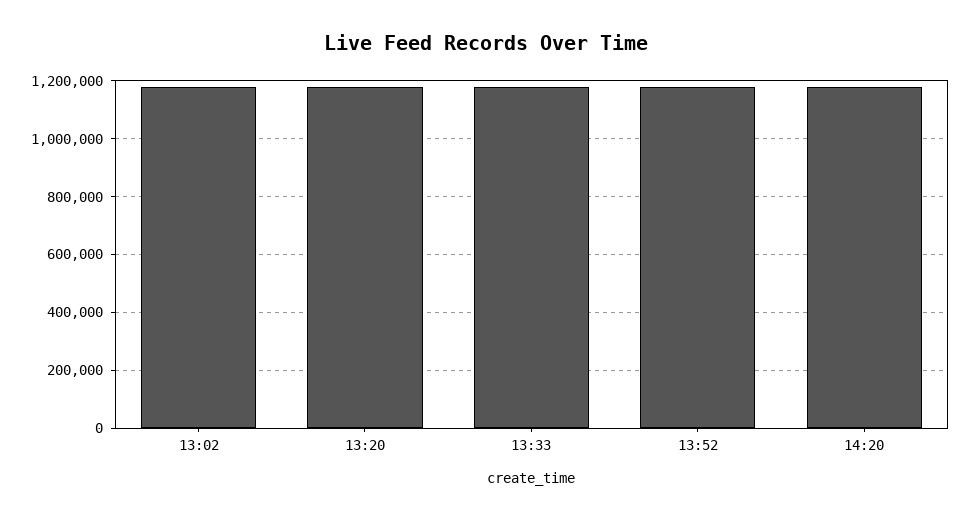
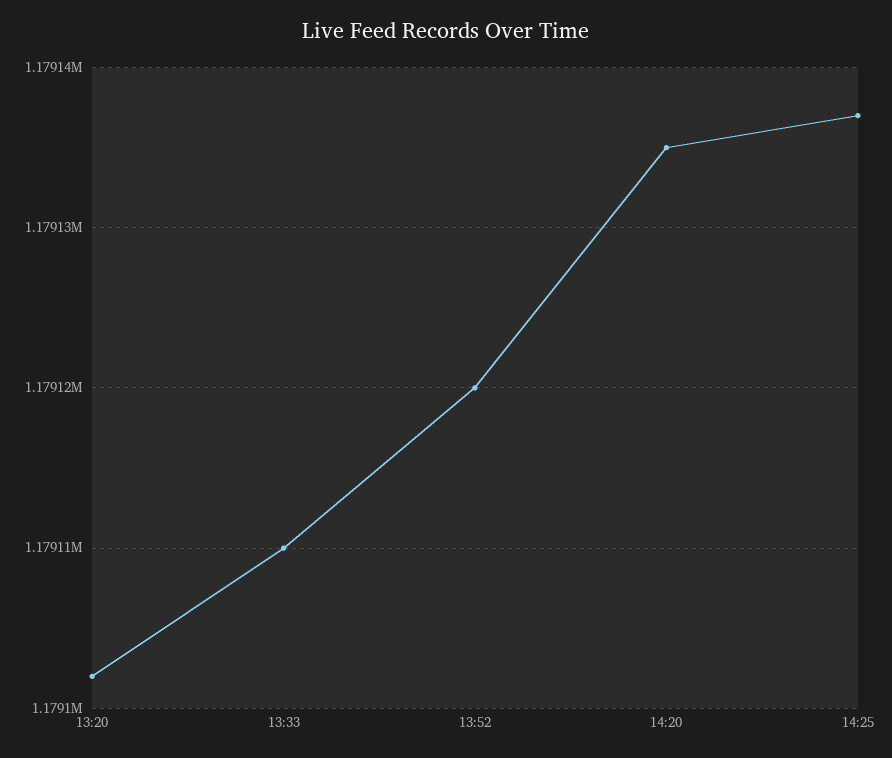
13:02: 1175000 -> none
14:25: none -> 1179137

